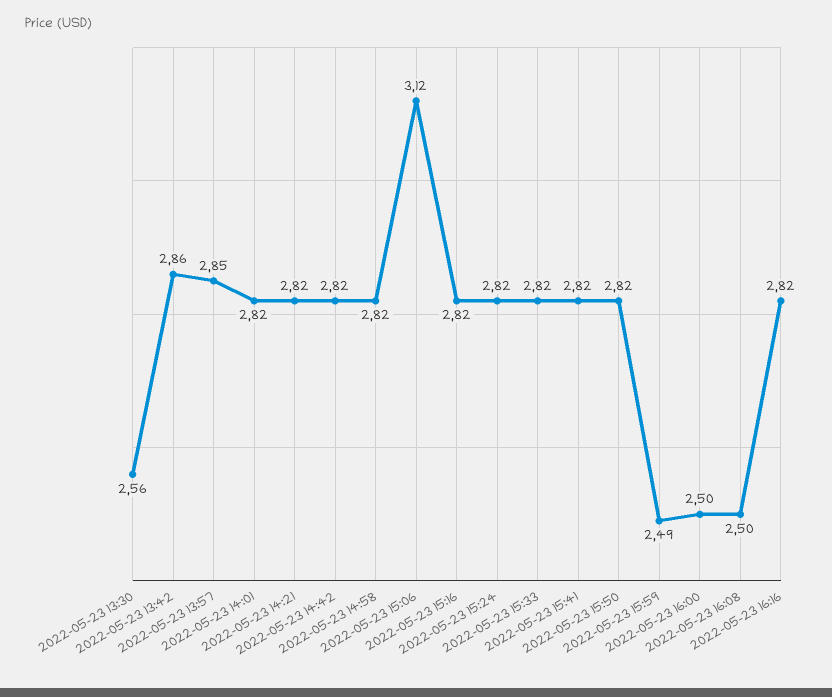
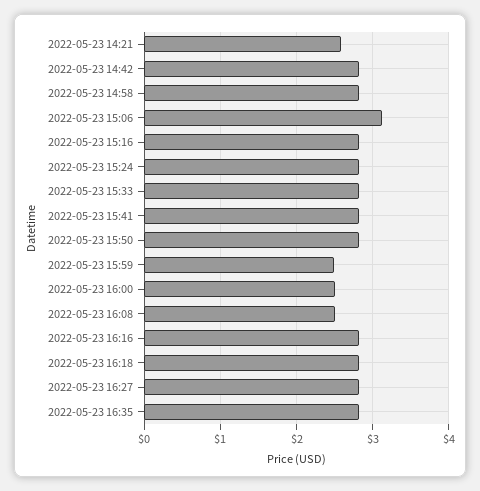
2022-05-23 13:30: 2.56 -> none
2022-05-23 13:42: 2.86 -> none
2022-05-23 13:57: 2.85 -> none
2022-05-23 14:01: 2.82 -> none
2022-05-23 14:21: 2.82 -> 2.6
2022-05-23 16:18: none -> 2.8
2022-05-23 16:27: none -> 2.8
2022-05-23 16:35: none -> 2.8

